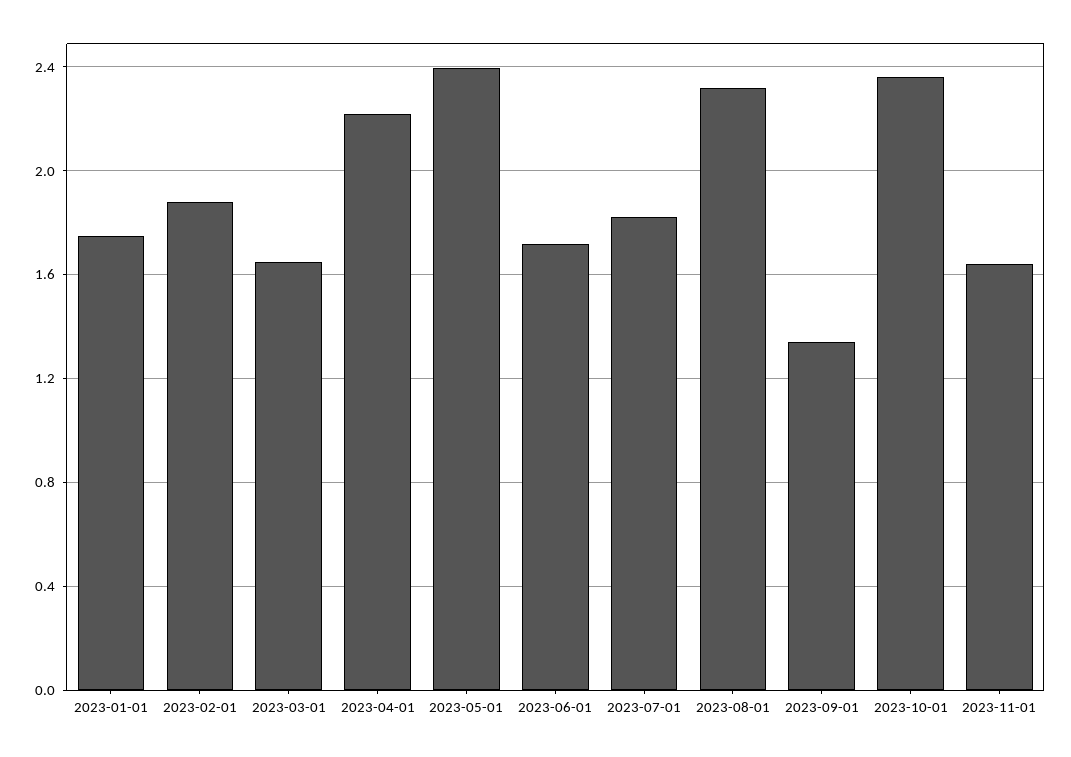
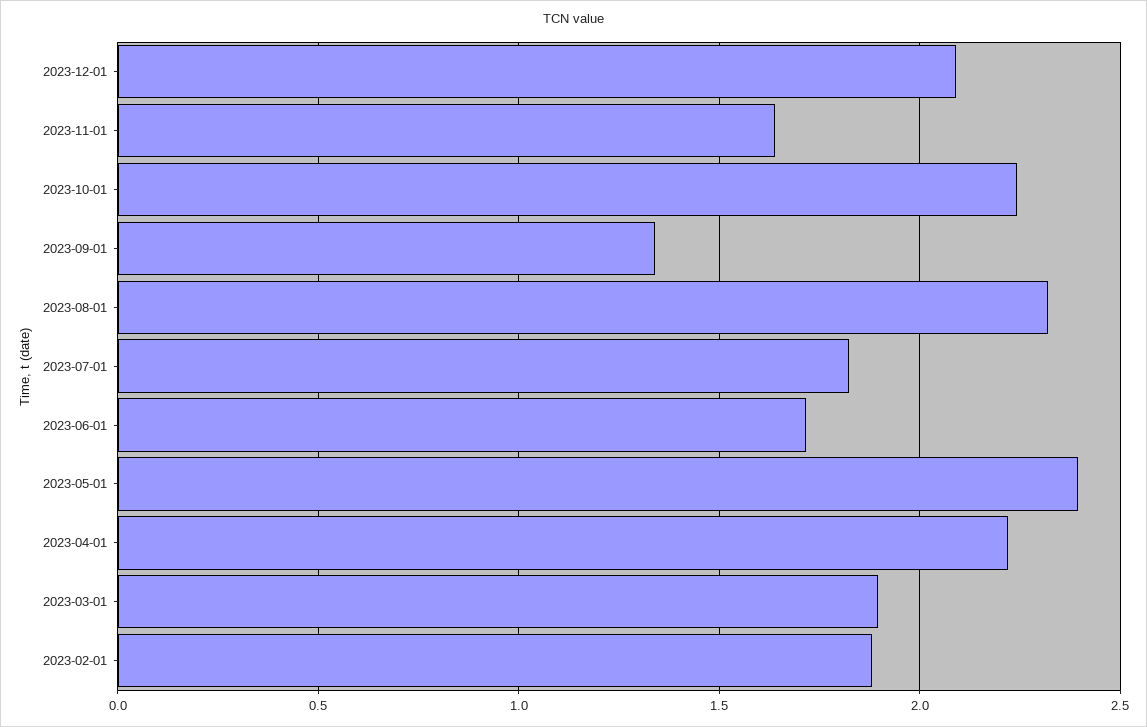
2023-01-01: 1.75 -> none
2023-03-01: 1.65 -> 1.9
2023-10-01: 2.35 -> 2.25
2023-12-01: none -> 2.1

